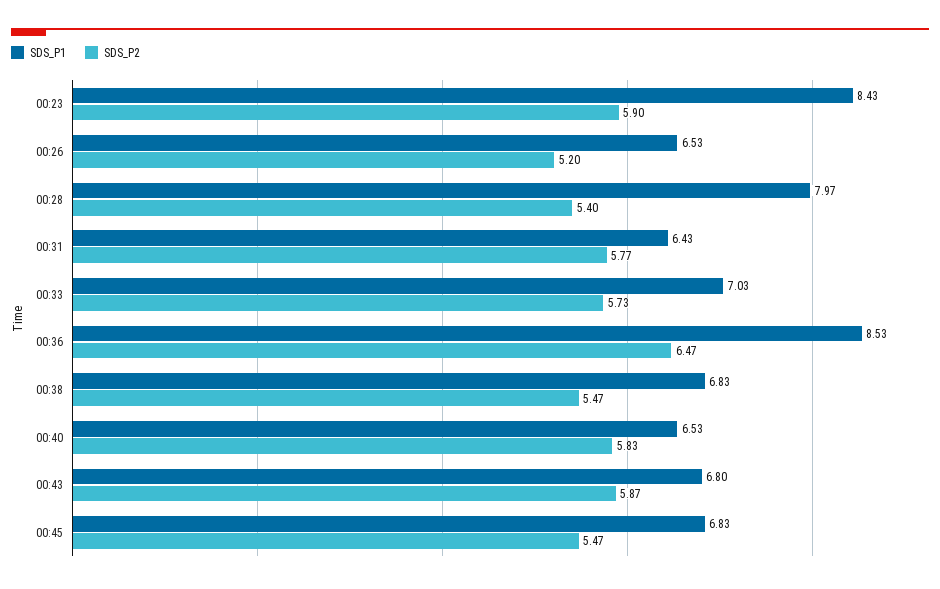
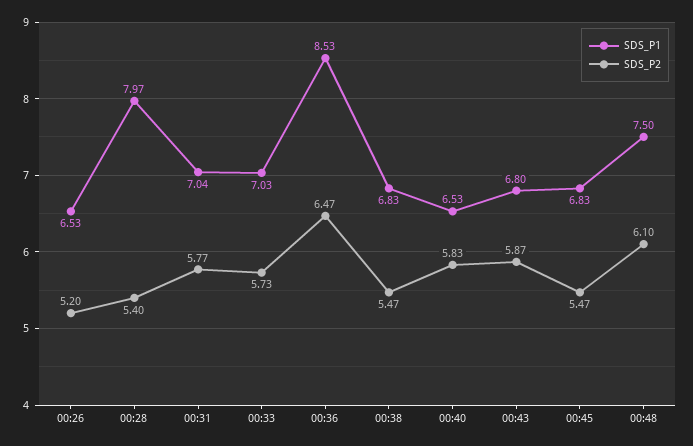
SDS_P1, 00:23: 8.43 -> none
SDS_P2, 00:23: 5.9 -> none
SDS_P1, 00:31: 6.43 -> 7.04
SDS_P1, 00:48: none -> 7.5
SDS_P2, 00:48: none -> 6.1

